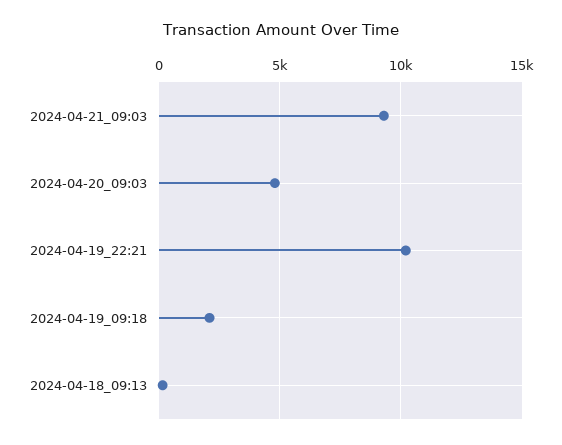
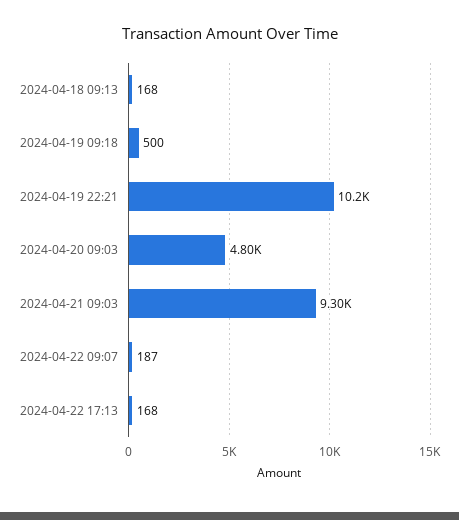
2024-04-19_09:18: 2000 -> 500
2024-04-22 09:07: none -> 187
2024-04-22 17:13: none -> 168

